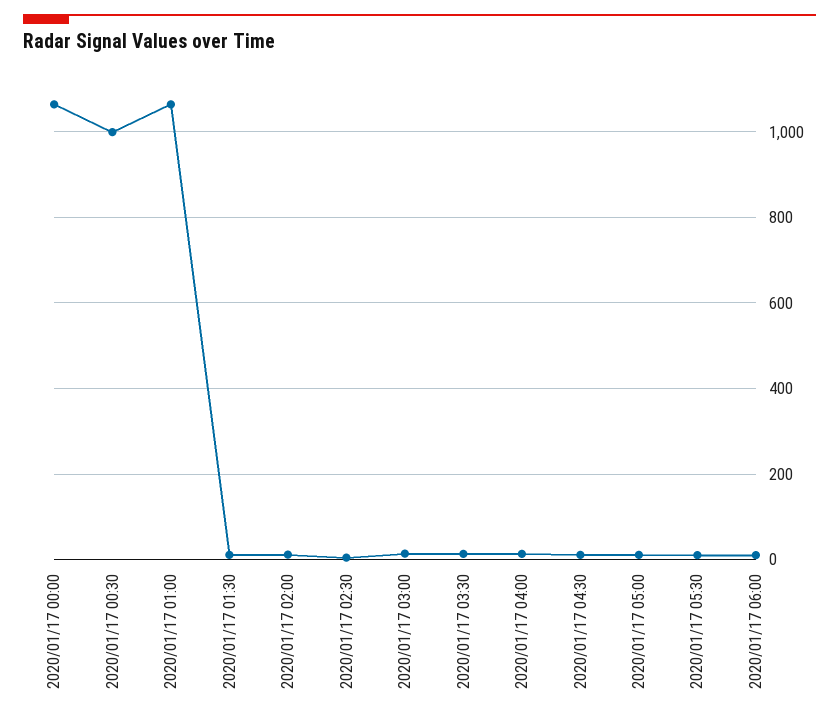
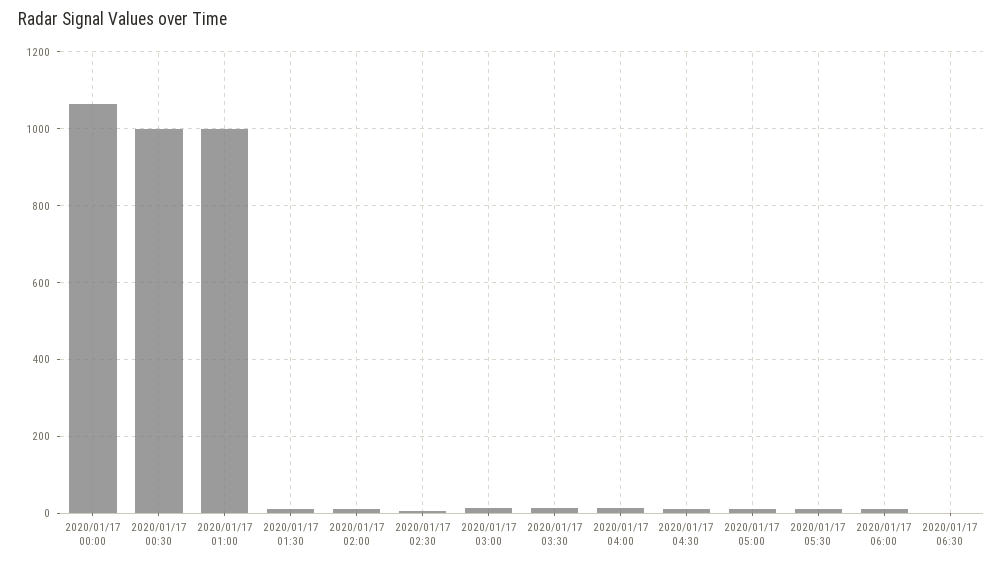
2020/01/17 01:00: 1060 -> 1000
2020/01/17 06:30: none -> 0

